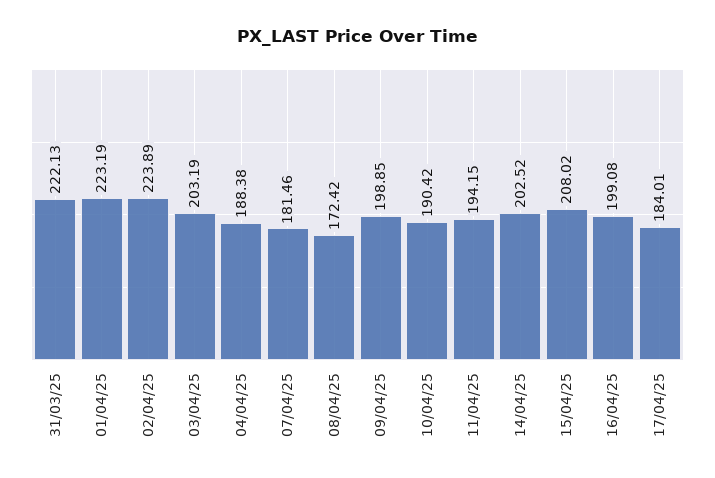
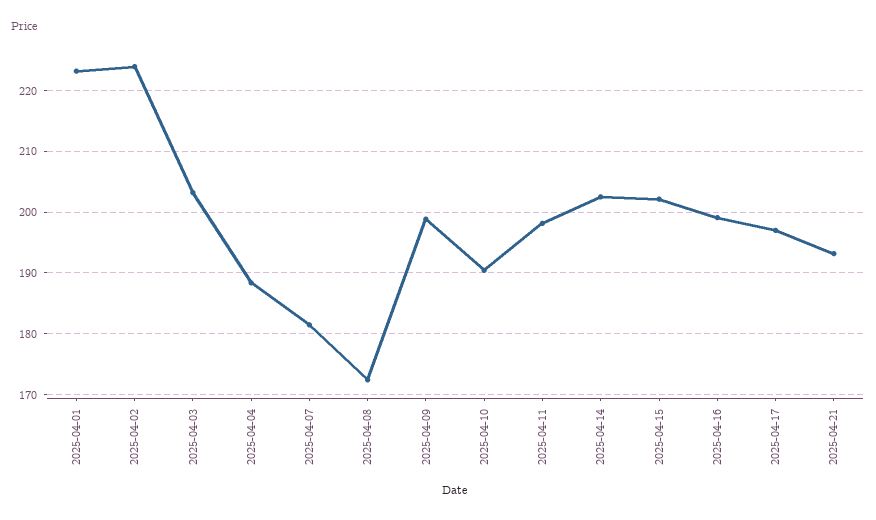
31/03/25: 222.13 -> none
11/04/25: 194.15 -> 198
15/04/25: 208.02 -> 202
17/04/25: 184.01 -> 197
2025-04-21: none -> 193

